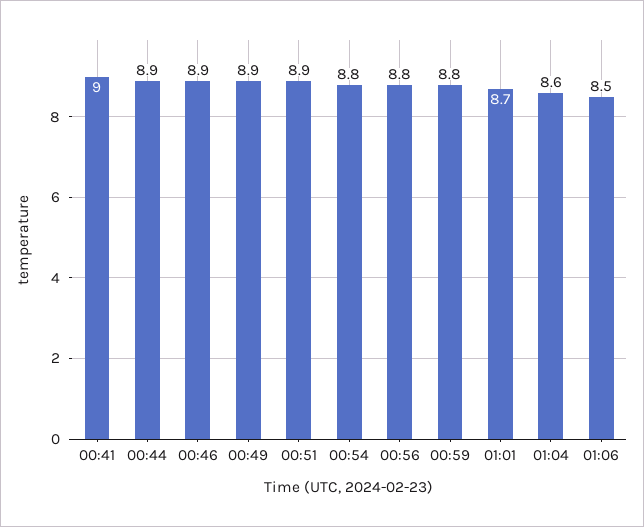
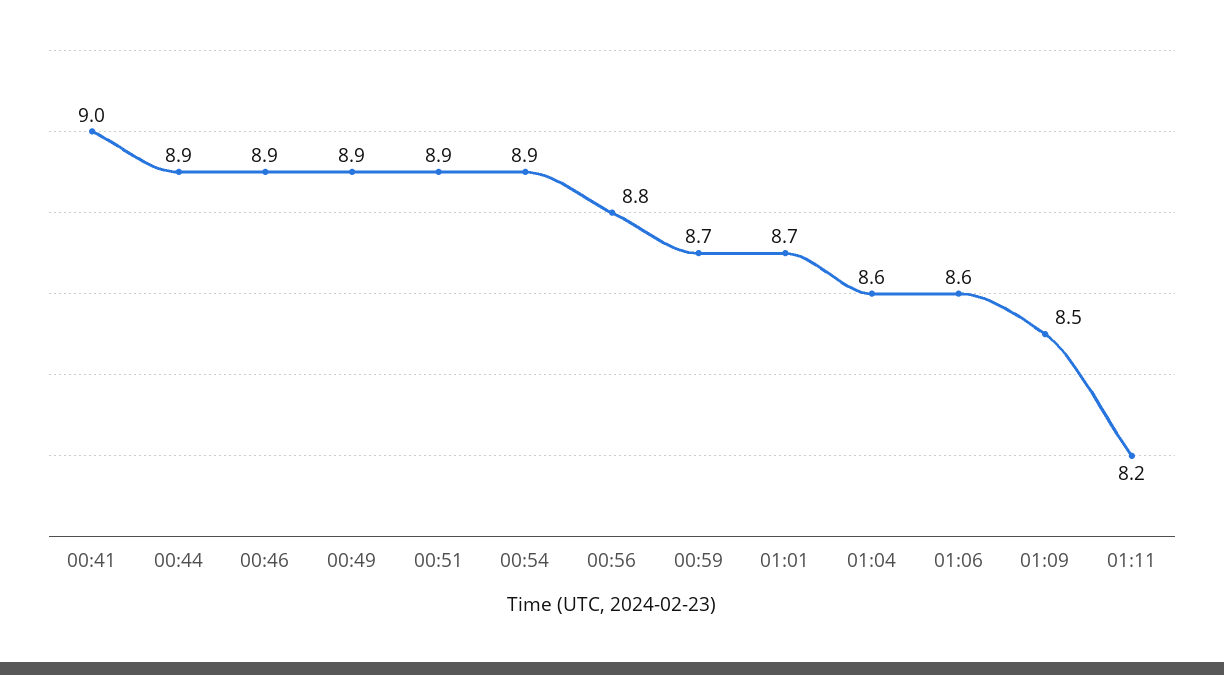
00:54: 8.8 -> 8.9
00:59: 8.8 -> 8.7
01:06: 8.5 -> 8.6
01:09: none -> 8.5
01:11: none -> 8.2

